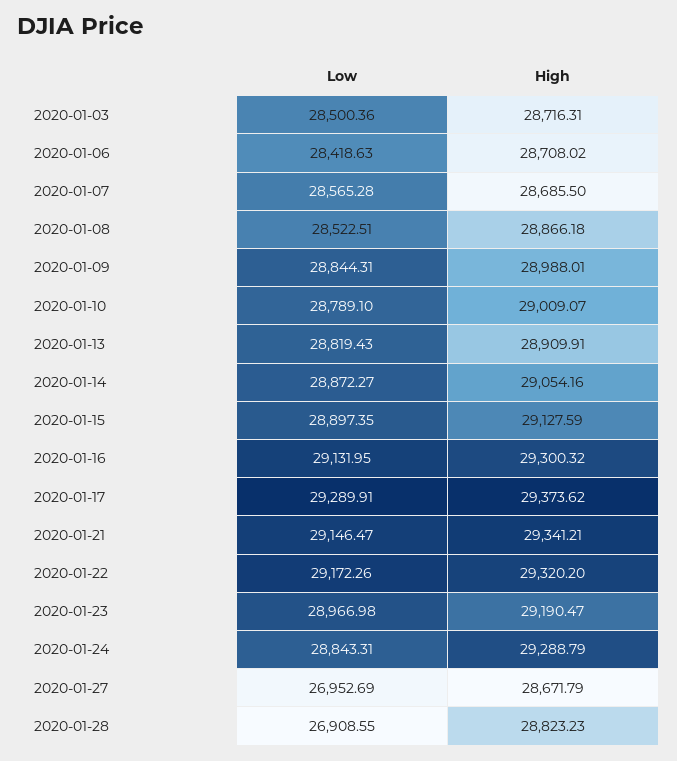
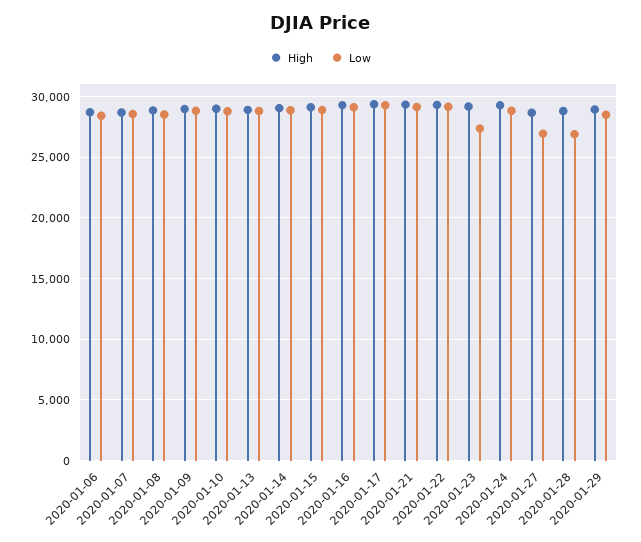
Low, 2020-01-03: 28500.36 -> none
High, 2020-01-03: 28716.31 -> none
Low, 2020-01-23: 28966.98 -> 27500
High, 2020-01-29: none -> 29000
Low, 2020-01-29: none -> 28500

